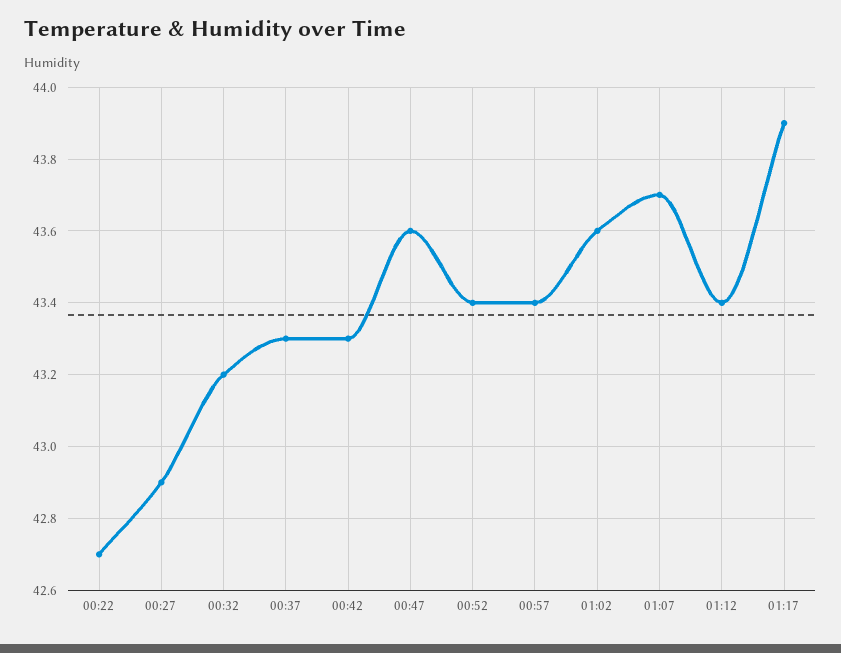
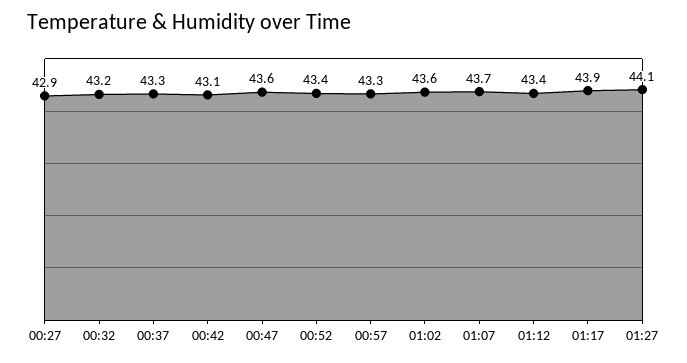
00:22: 42.7 -> none
00:42: 43.3 -> 43.1
00:57: 43.4 -> 43.3
01:27: none -> 44.1

